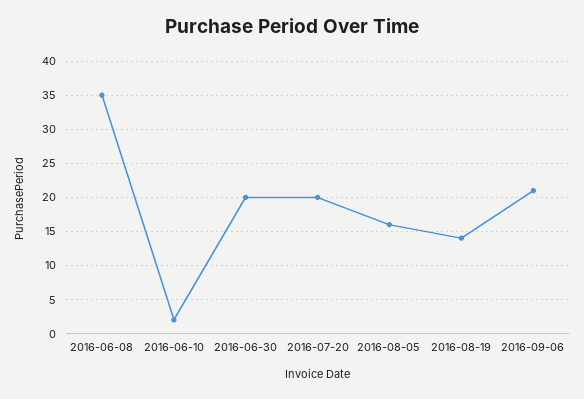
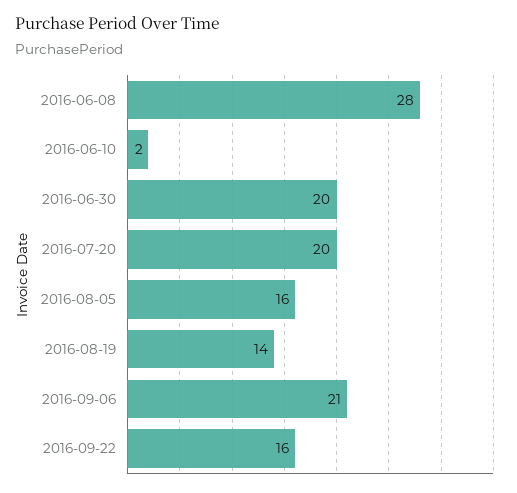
2016-06-08: 35 -> 28
2016-09-22: none -> 16

